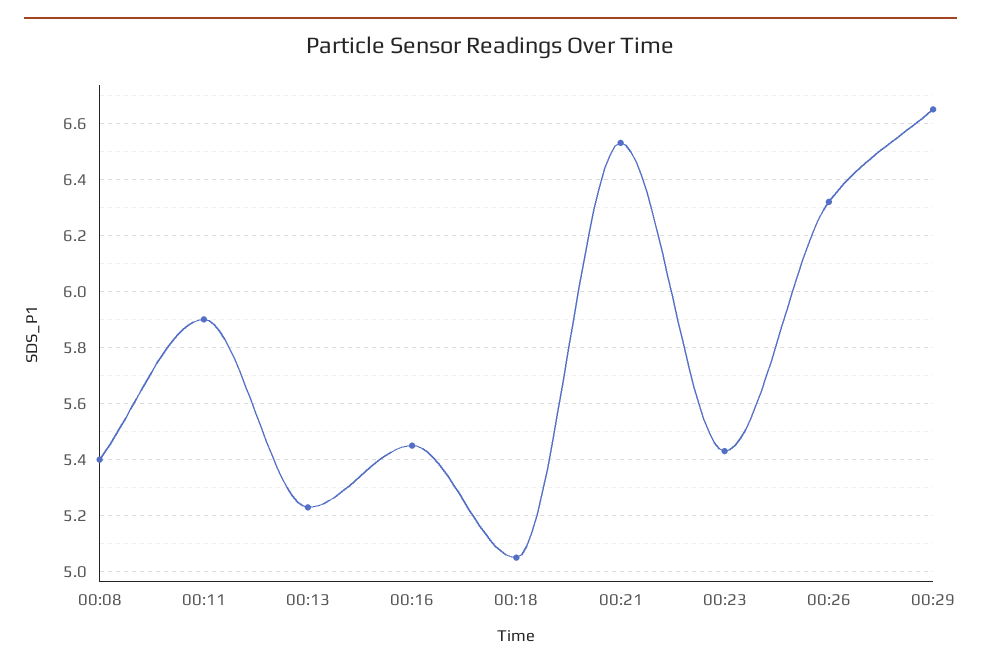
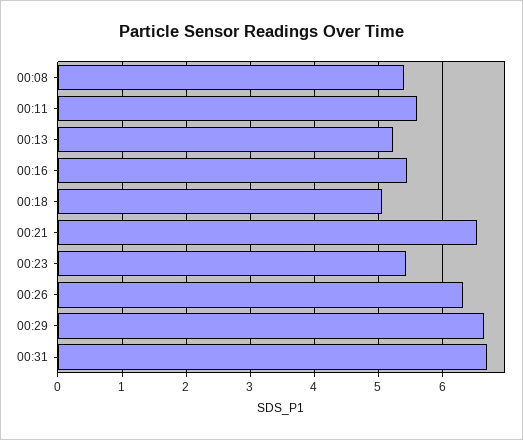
00:11: 5.9 -> 5.6
00:31: none -> 6.7

